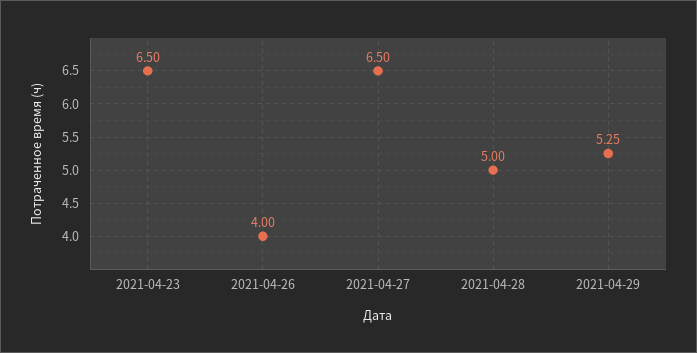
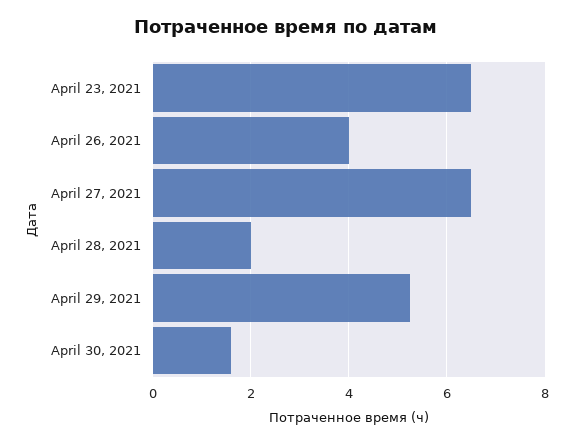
2021-04-28: 5 -> 2
April 30, 2021: none -> 1.6

